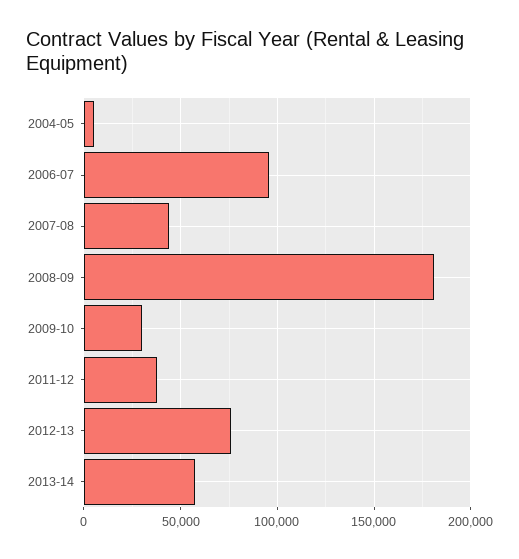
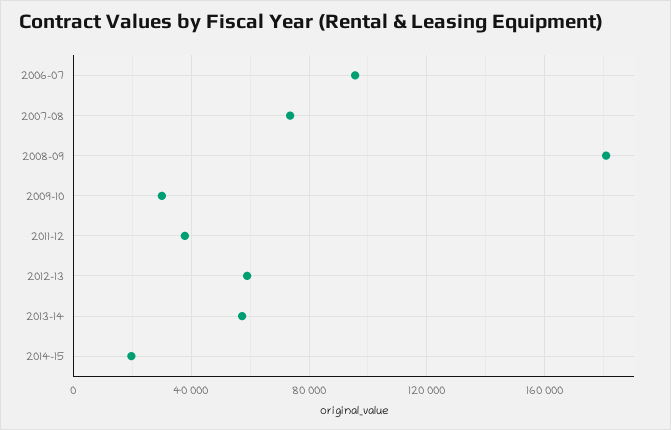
2004-05: 5000 -> none
2007-08: 45000 -> 75000
2012-13: 75000 -> 60000
2014-15: none -> 20000

